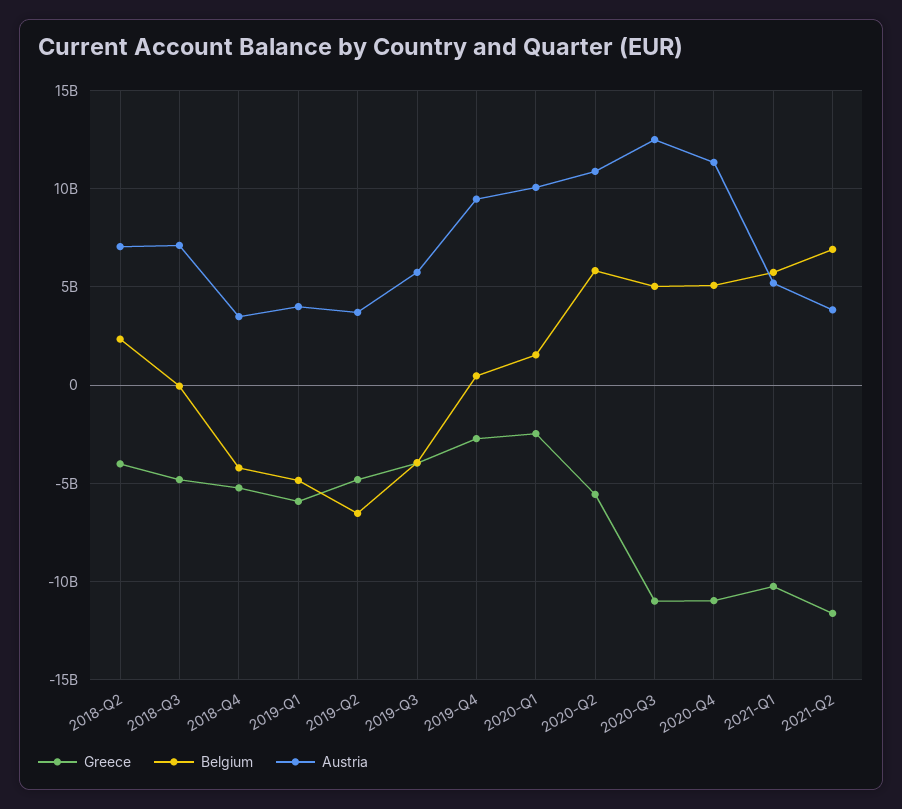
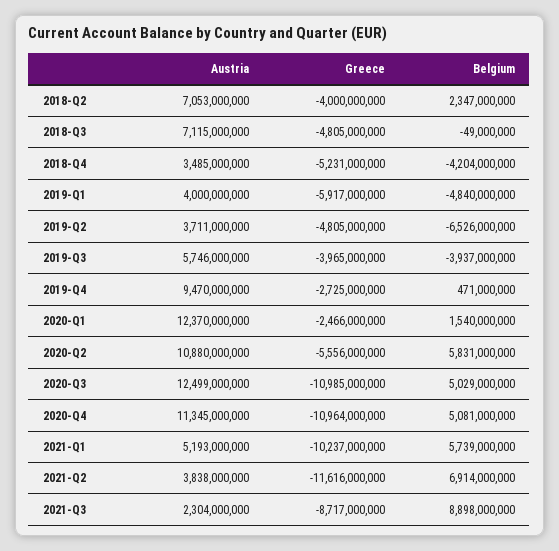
Austria, 2020-Q1: 10000000000 -> 12370000000
Austria, 2021-Q3: none -> 2304000000
Greece, 2021-Q3: none -> -8717000000
Belgium, 2021-Q3: none -> 8898000000

